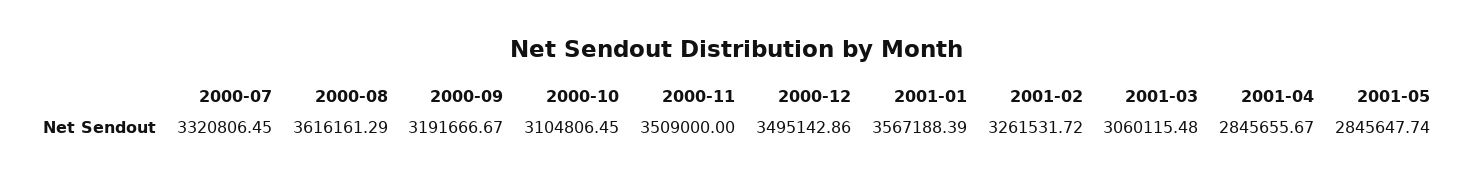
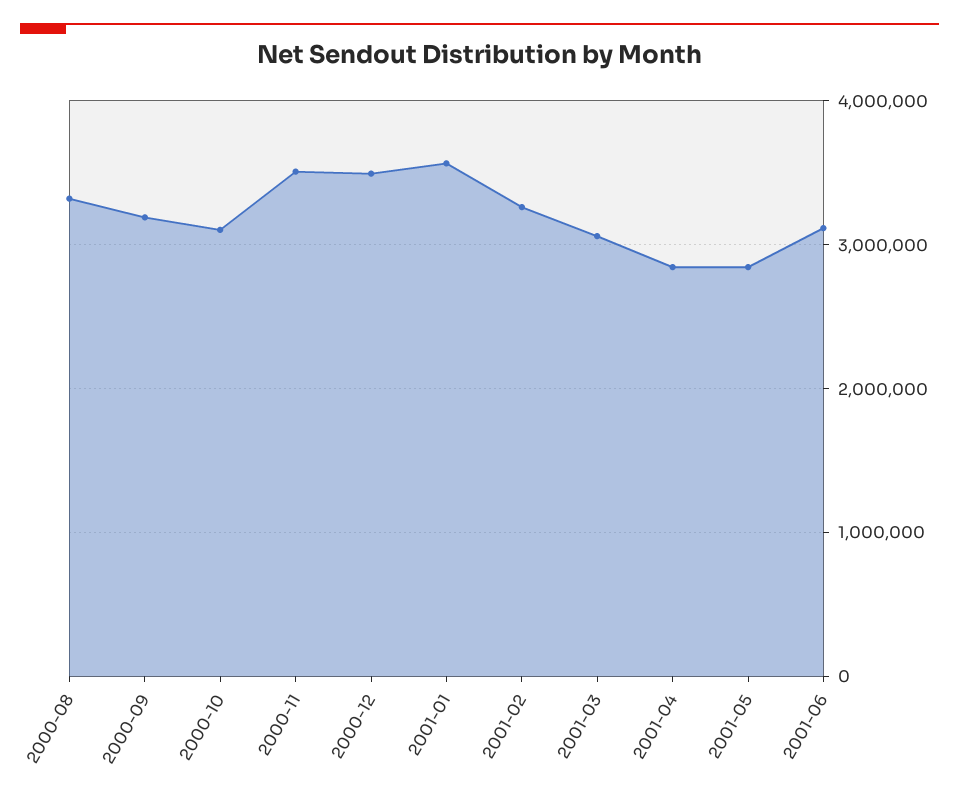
2000-07: 3320806.45 -> none
2000-08: 3616161.29 -> 3300000
2001-06: none -> 3100000

